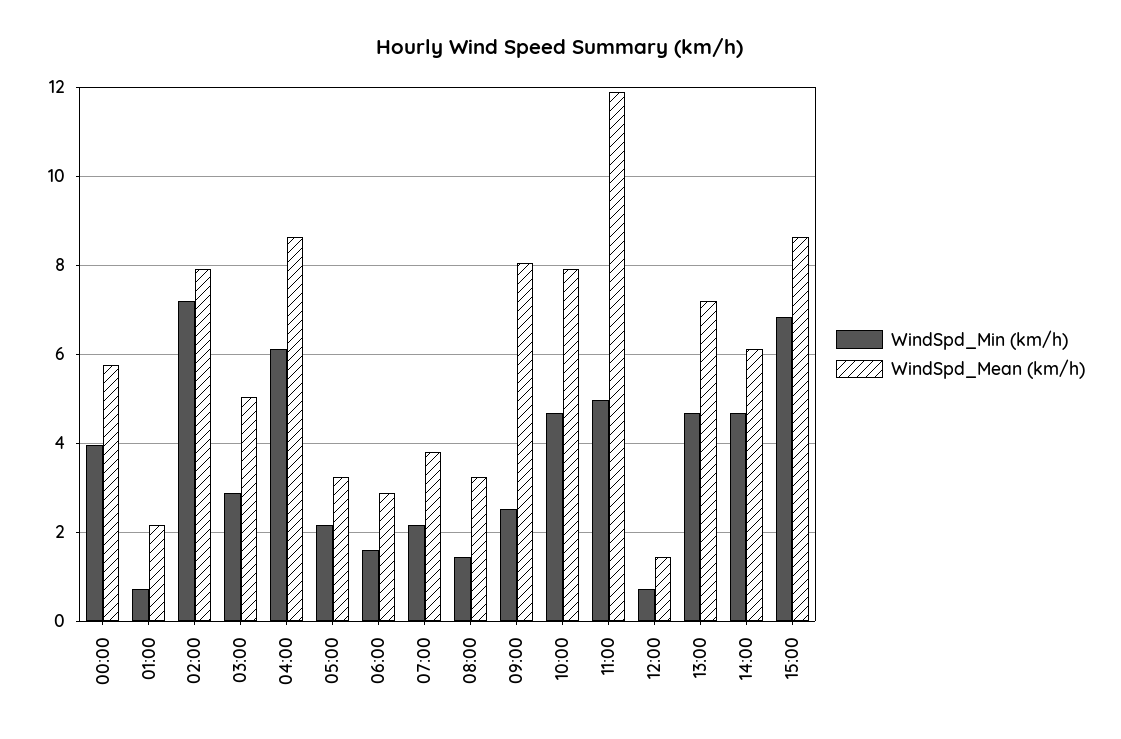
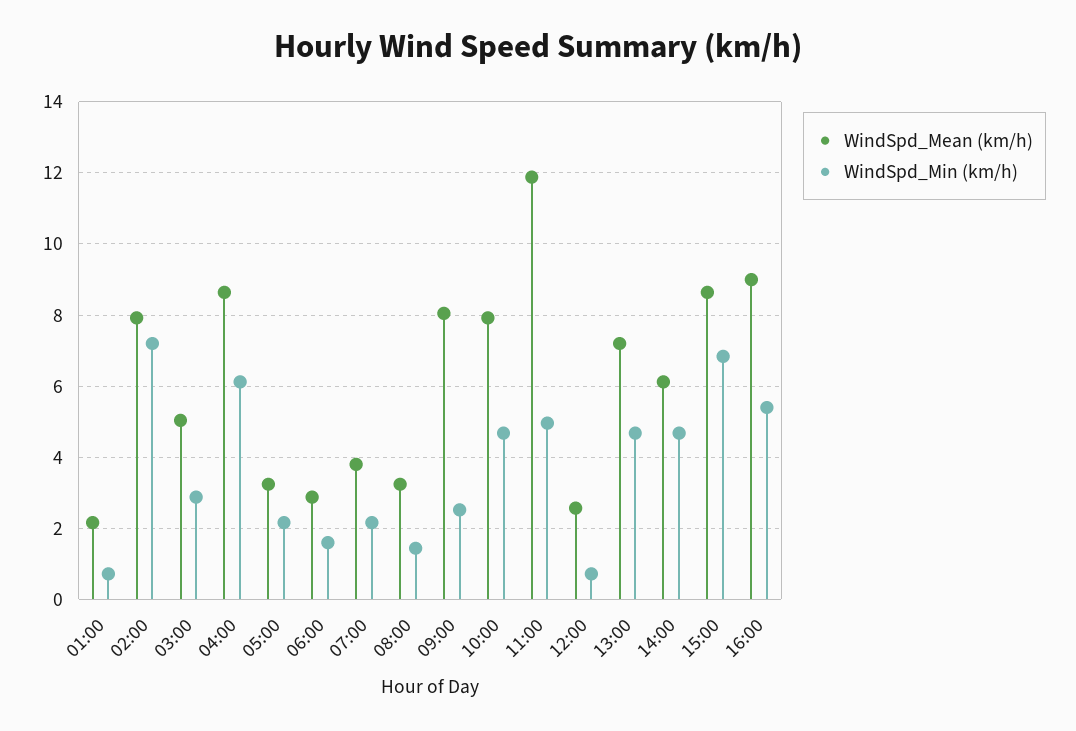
WindSpd_Min (km/h), 00:00: 4 -> none
WindSpd_Mean (km/h), 00:00: 5.8 -> none
WindSpd_Mean (km/h), 12:00: 1.4 -> 2.6
WindSpd_Mean (km/h), 16:00: none -> 9
WindSpd_Min (km/h), 16:00: none -> 5.4

